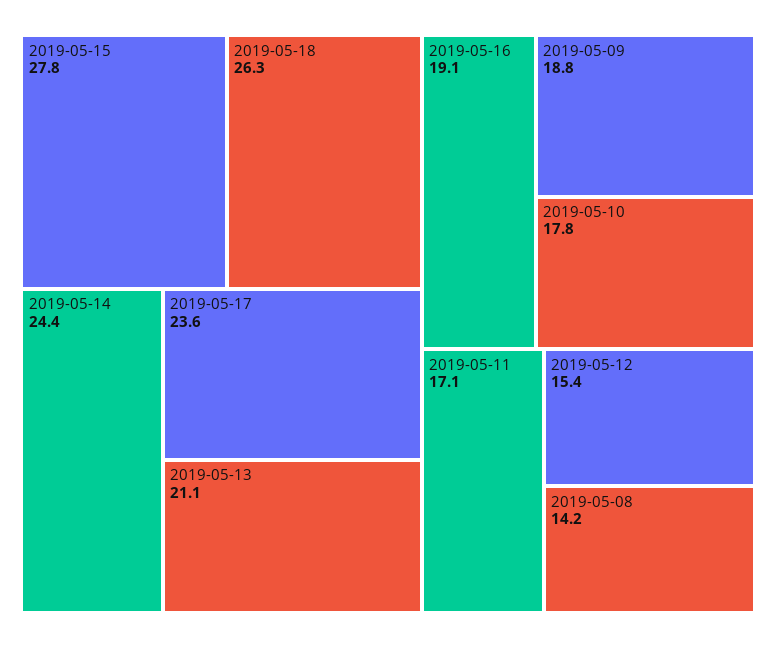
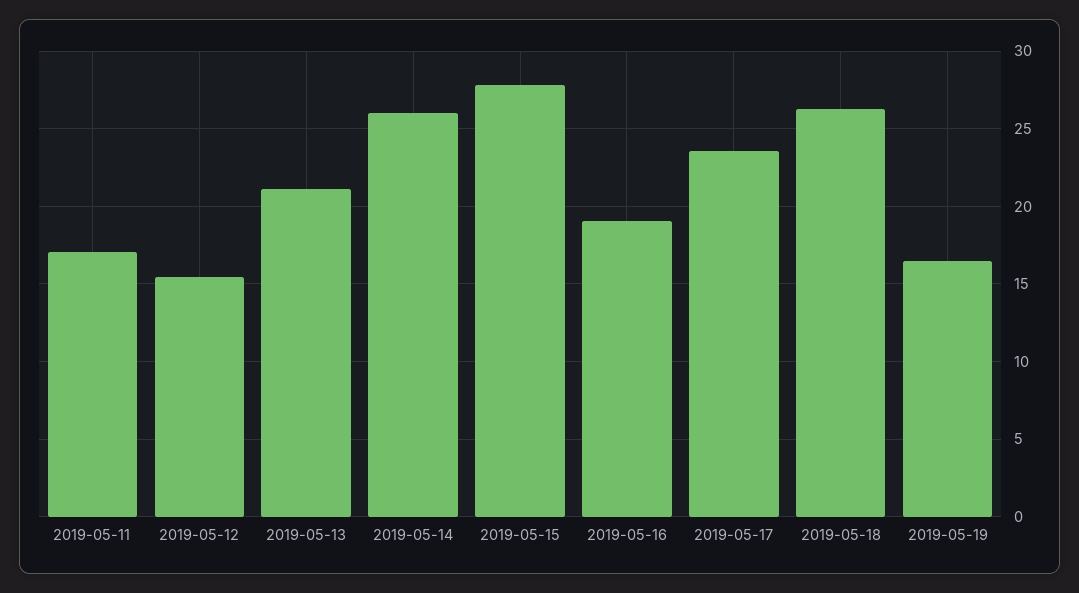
2019-05-14: 24.4 -> 26
2019-05-09: 18.8 -> none
2019-05-10: 17.8 -> none
2019-05-08: 14.2 -> none
2019-05-19: none -> 16.5

